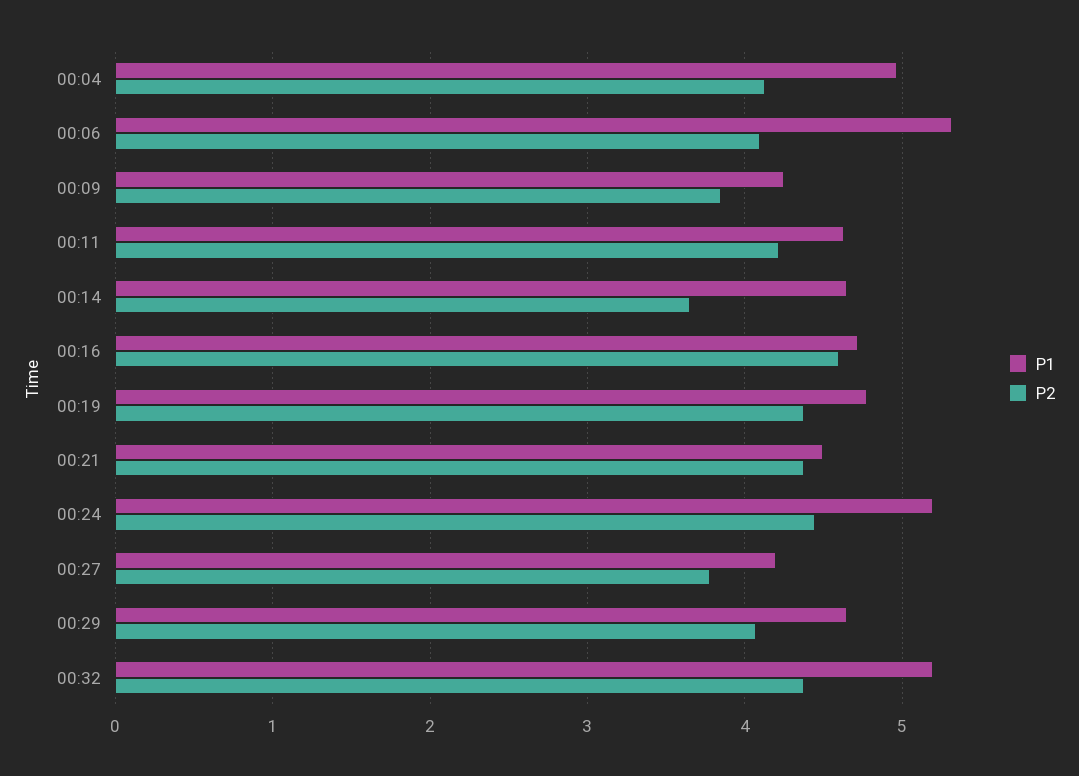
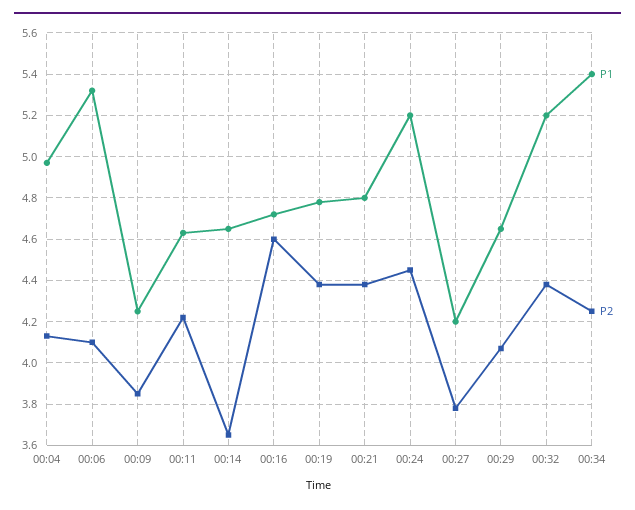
P1, 00:21: 4.5 -> 4.8
P1, 00:34: none -> 5.4
P2, 00:34: none -> 4.25

